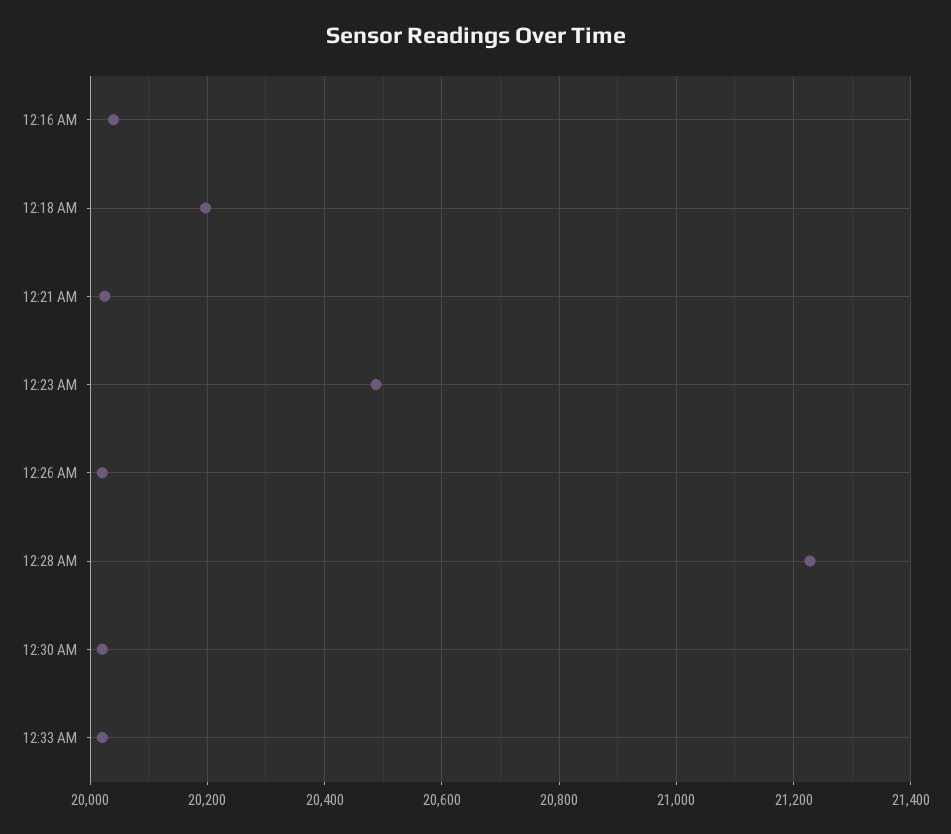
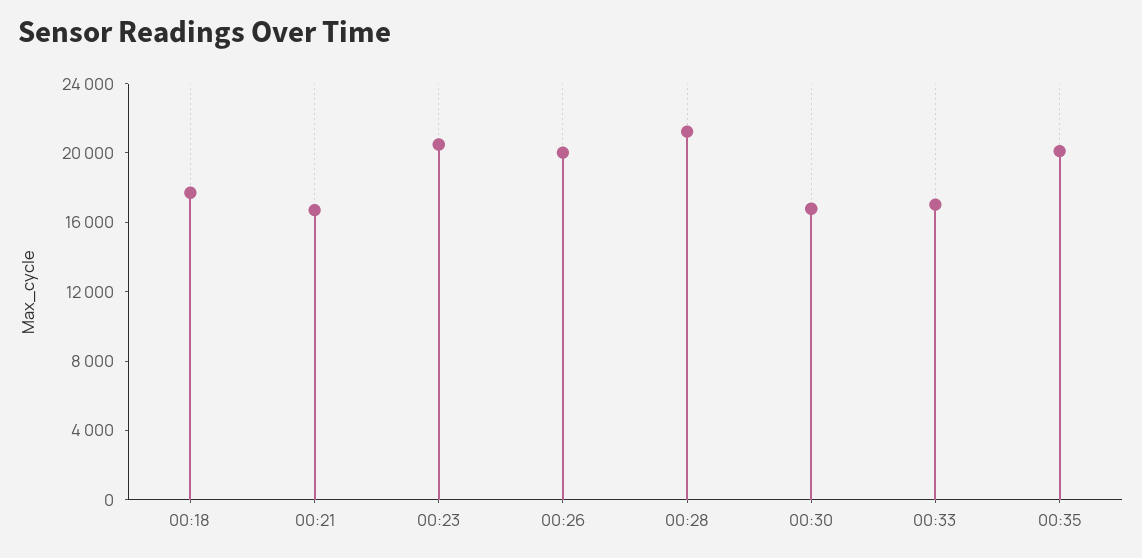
12:16 AM: 20040 -> none
12:18 AM: 20200 -> 18000
12:21 AM: 20020 -> 17000
12:30 AM: 20020 -> 17000
12:33 AM: 20020 -> 17000
00:35: none -> 20000

